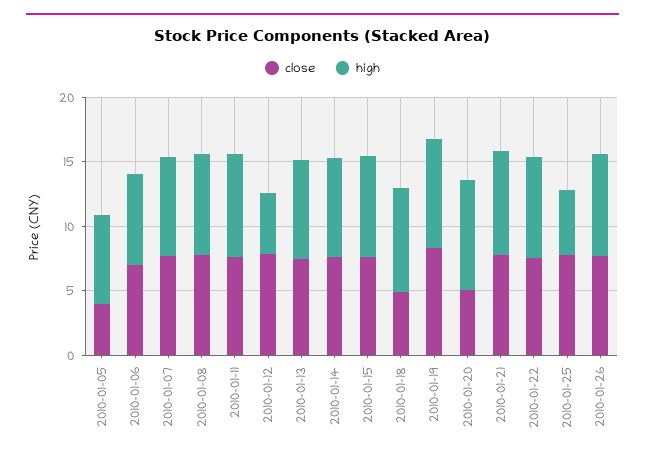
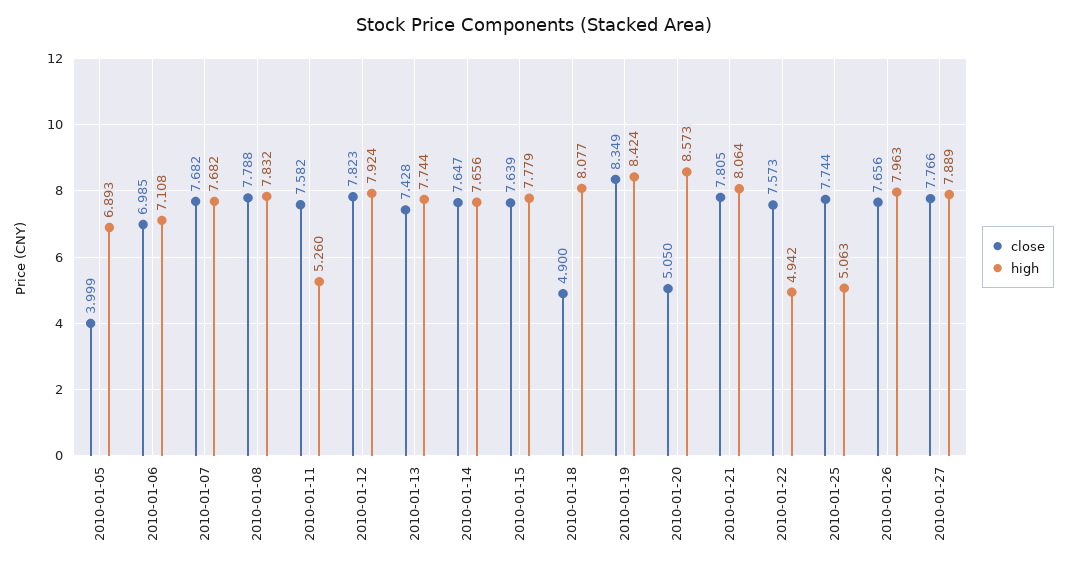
high, 2010-01-11: 8 -> 5.26
high, 2010-01-12: 5 -> 7.924
high, 2010-01-22: 8 -> 4.942
close, 2010-01-27: none -> 7.766
high, 2010-01-27: none -> 7.889

